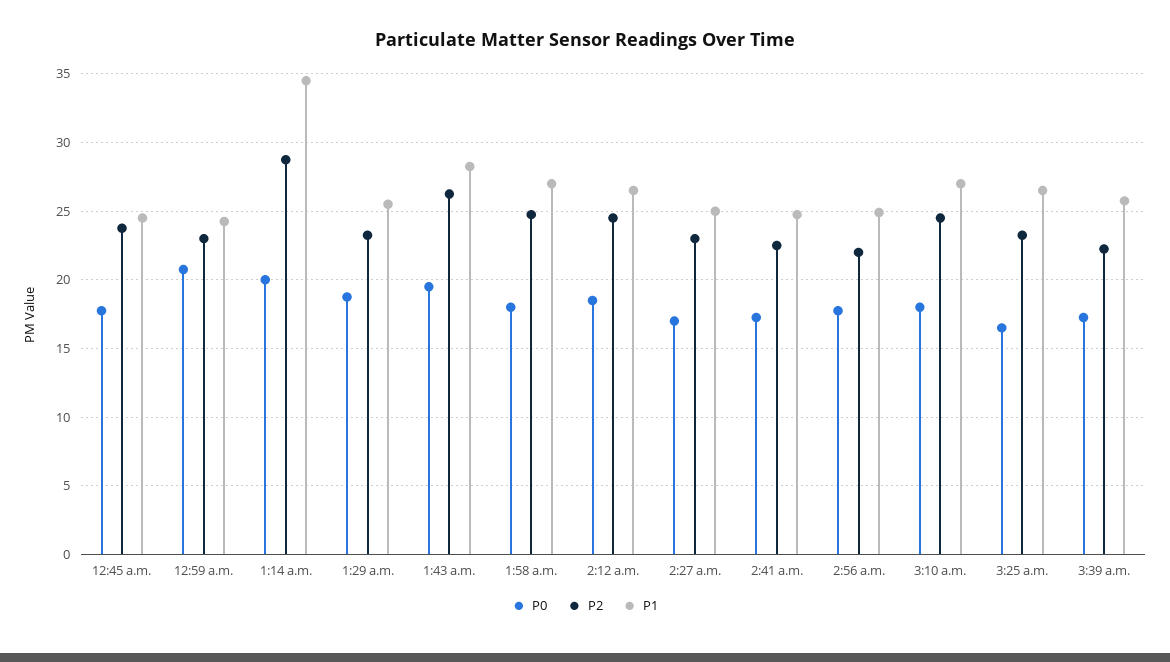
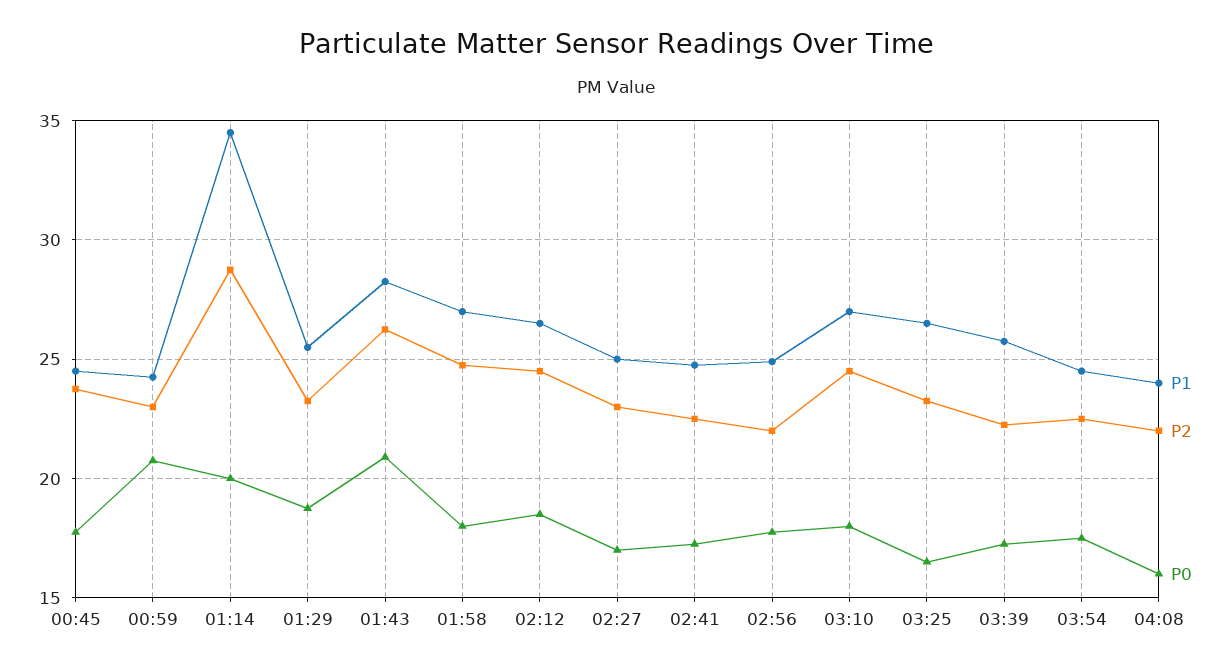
P0, 1:43 a.m.: 19.5 -> 21
P1, 03:54: none -> 24.5
P2, 03:54: none -> 22.5
P0, 03:54: none -> 17.5
P1, 04:08: none -> 24
P2, 04:08: none -> 22
P0, 04:08: none -> 16

